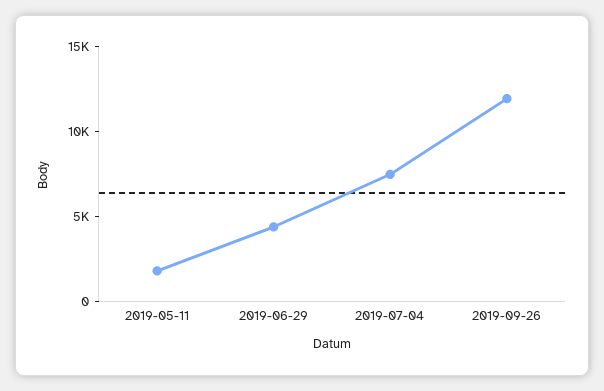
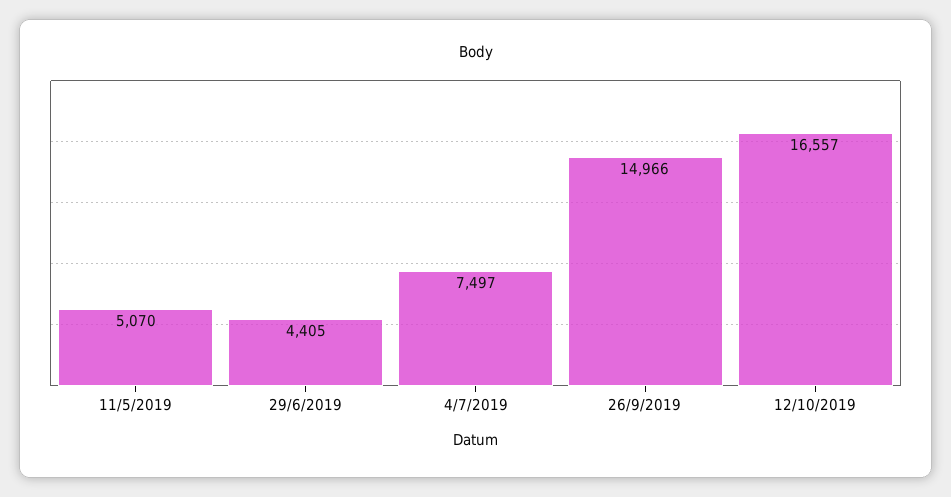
2019-05-11: 2000 -> 5070
2019-09-26: 12000 -> 14966
12/10/2019: none -> 16557

